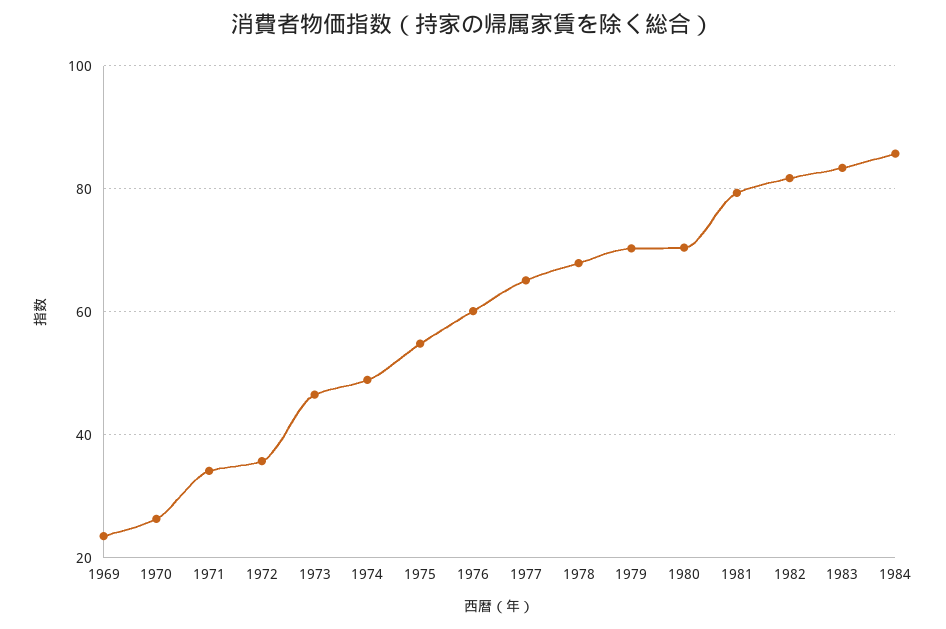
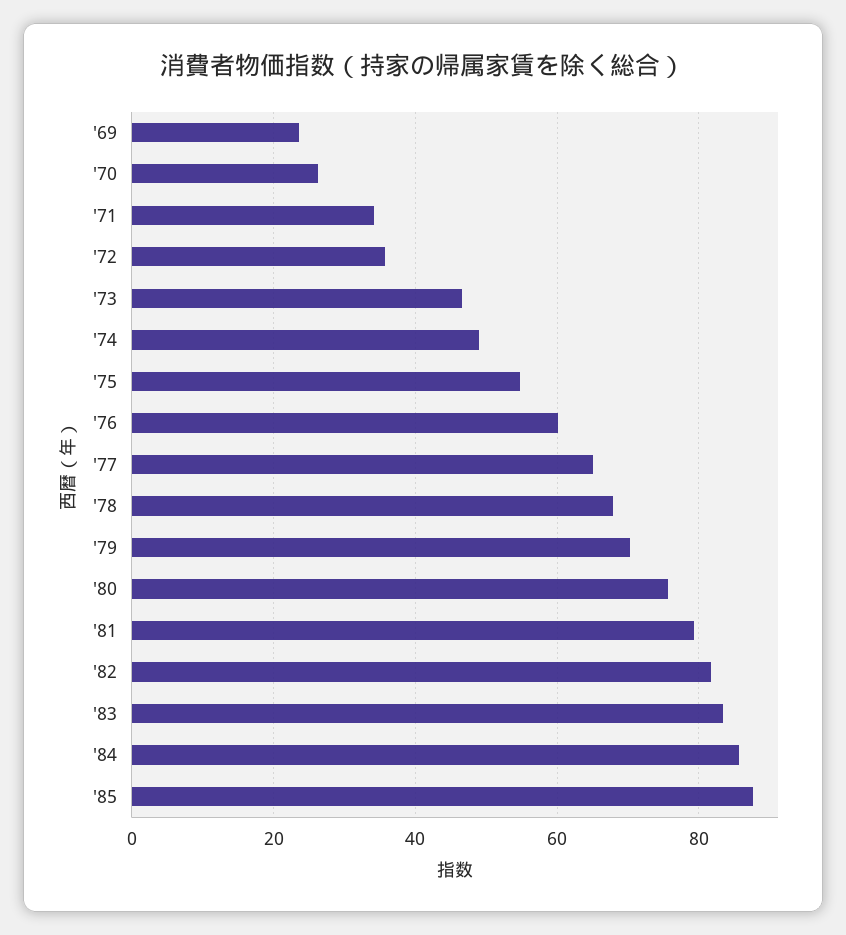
1980: 70 -> 76
'85: none -> 88

